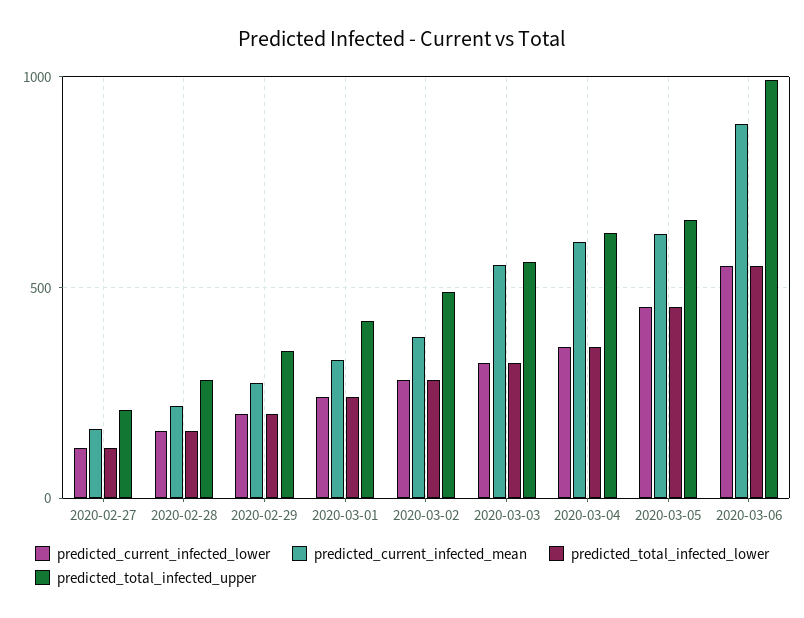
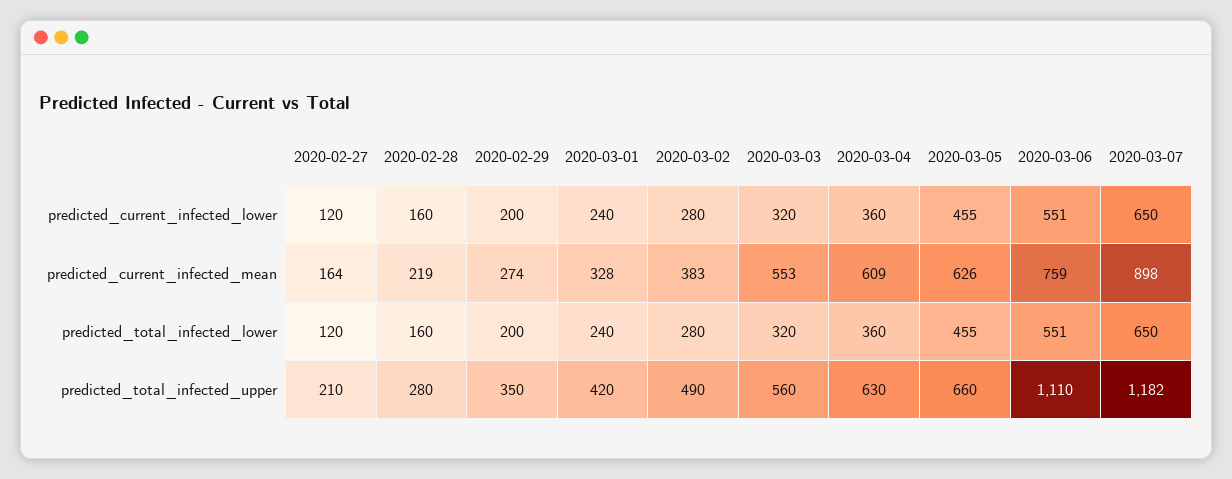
predicted_current_infected_mean, 2020-03-06: 900 -> 759
predicted_total_infected_upper, 2020-03-06: 1000 -> 1110
predicted_current_infected_lower, 2020-03-07: none -> 650
predicted_current_infected_mean, 2020-03-07: none -> 898
predicted_total_infected_lower, 2020-03-07: none -> 650
predicted_total_infected_upper, 2020-03-07: none -> 1182

